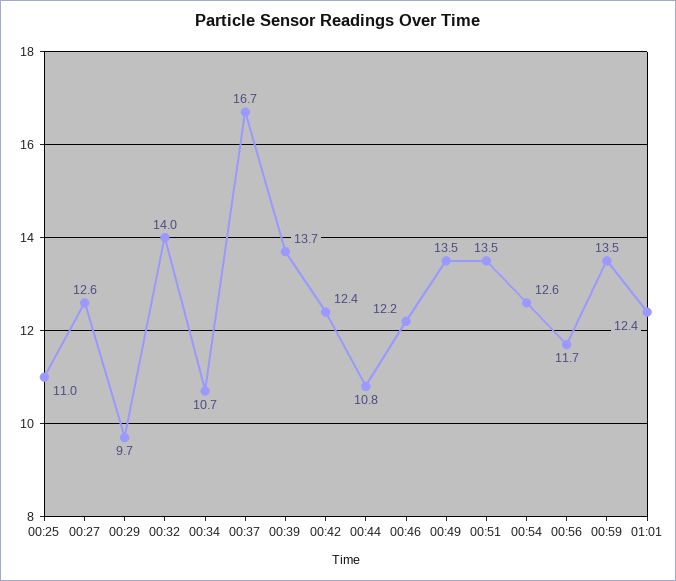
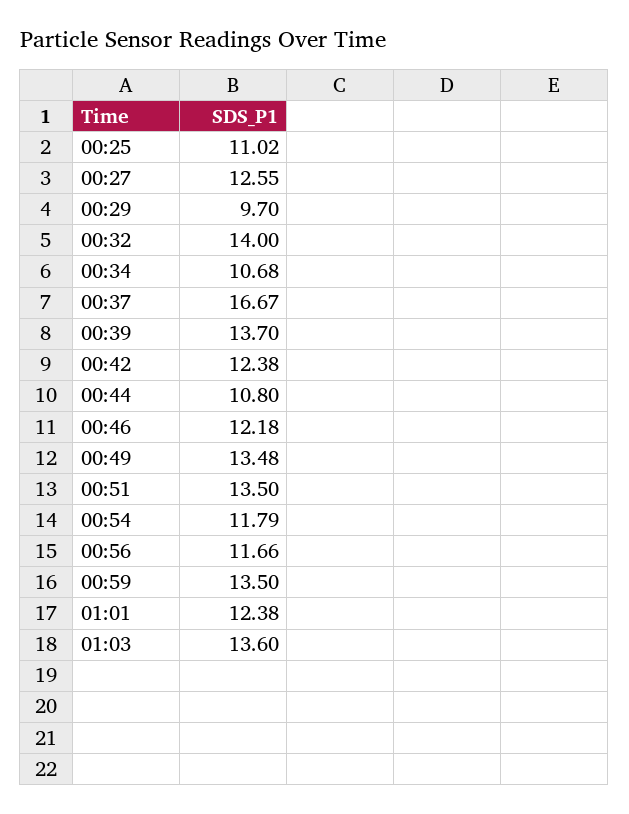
00:54: 12.6 -> 11.79
01:03: none -> 13.6

